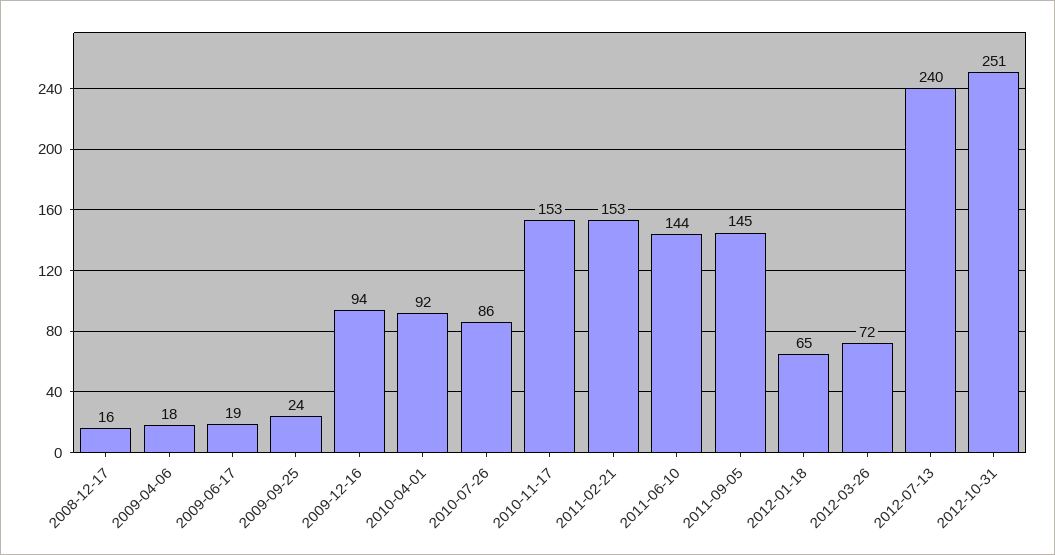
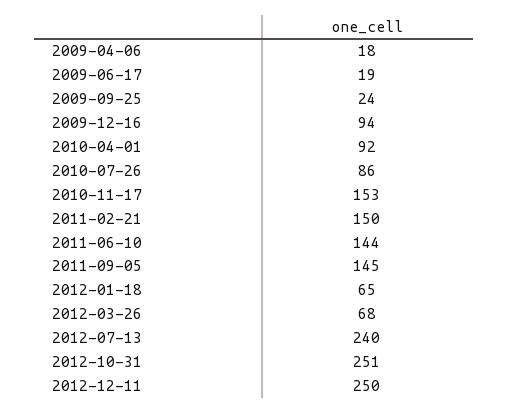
2008-12-17: 16 -> none
2011-02-21: 153 -> 150
2012-03-26: 72 -> 68
2012-12-11: none -> 250

